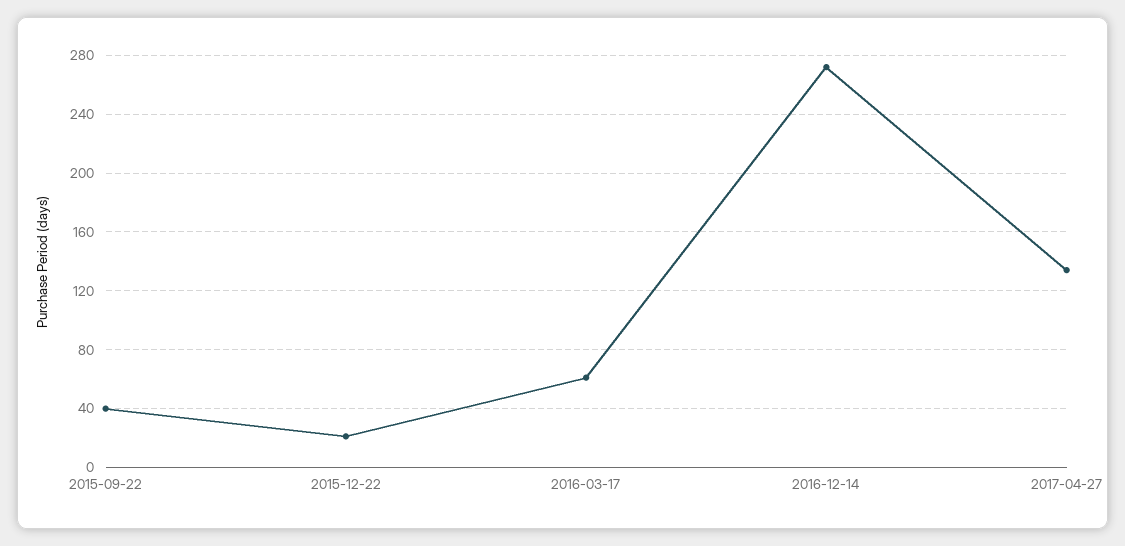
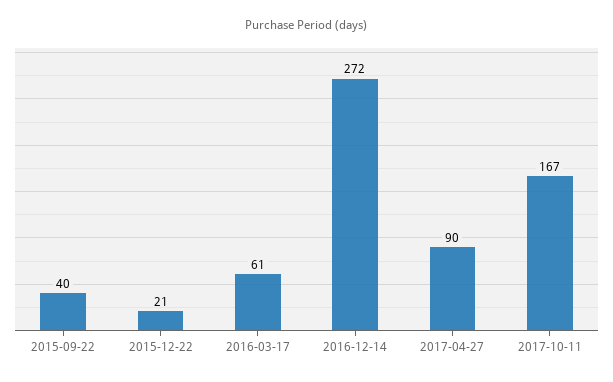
2017-04-27: 135 -> 90
2017-10-11: none -> 167

